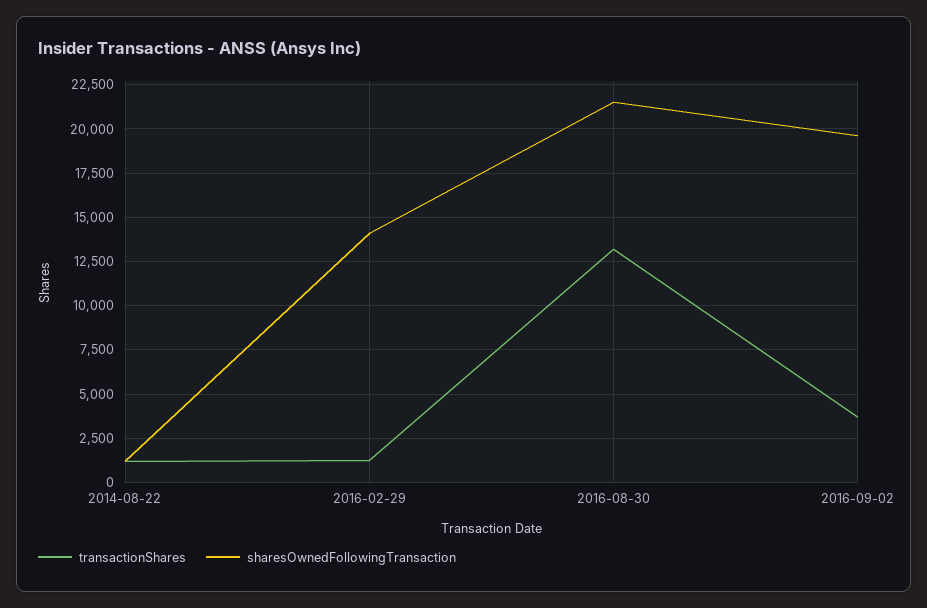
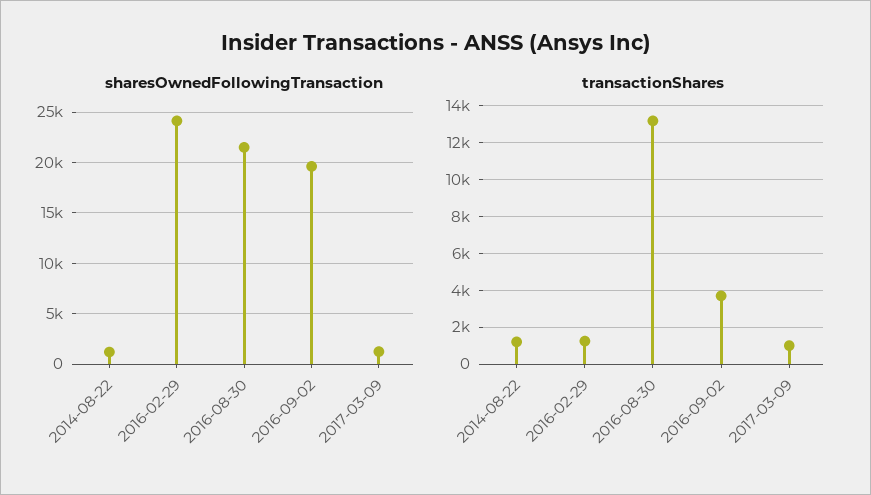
sharesOwnedFollowingTransaction, 2016-02-29: 14000 -> 24000
sharesOwnedFollowingTransaction, 2017-03-09: none -> 1000
transactionShares, 2017-03-09: none -> 1000

